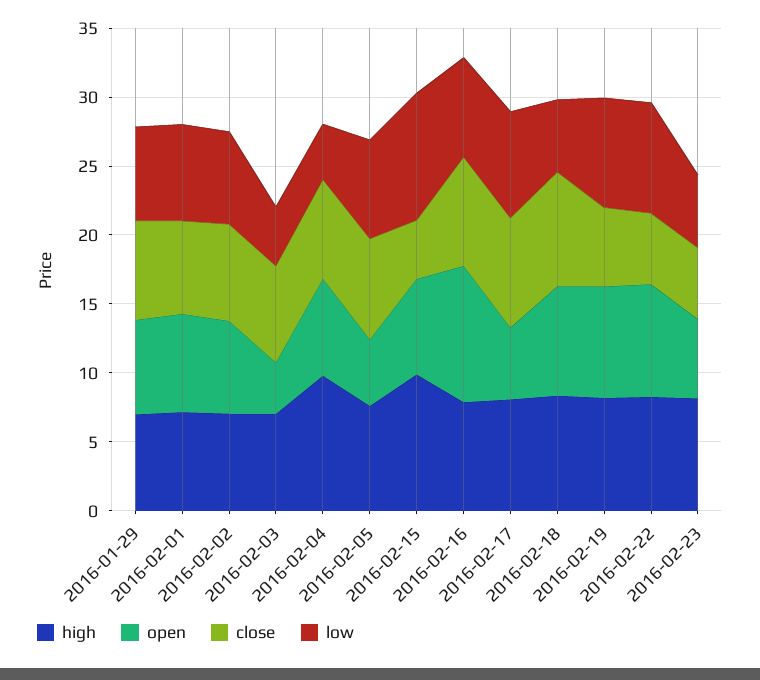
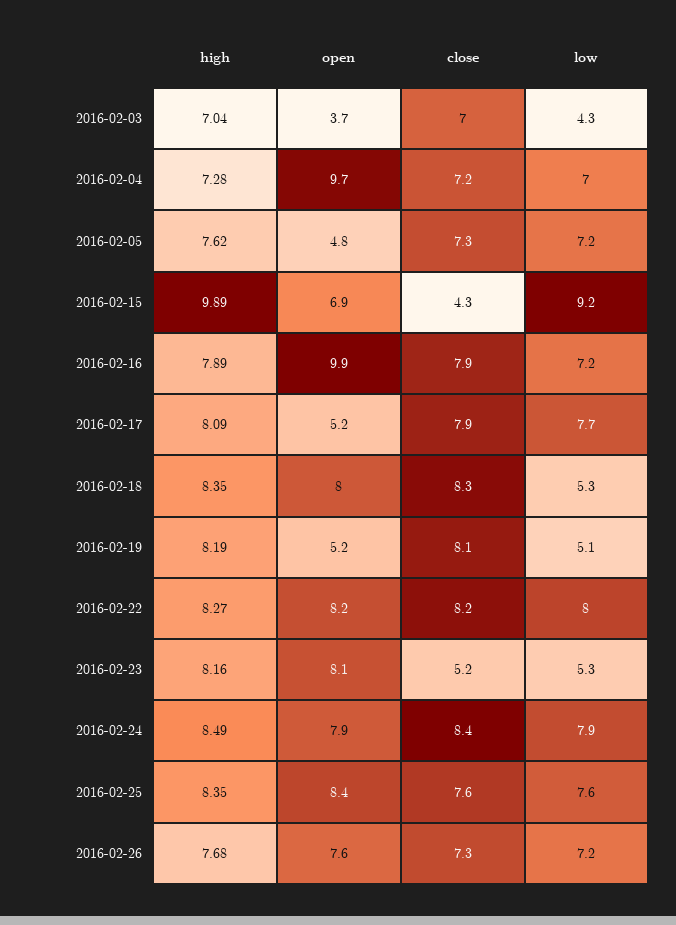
high, 2016-01-29: 7 -> none
open, 2016-01-29: 7 -> none
close, 2016-01-29: 7 -> none
low, 2016-01-29: 7 -> none
high, 2016-02-01: 7 -> none
open, 2016-02-01: 7 -> none
close, 2016-02-01: 7 -> none
low, 2016-02-01: 7 -> none
high, 2016-02-02: 7 -> none
open, 2016-02-02: 7 -> none
close, 2016-02-02: 7 -> none
low, 2016-02-02: 7 -> none
high, 2016-02-04: 10 -> 7.28
open, 2016-02-04: 7 -> 9.7
low, 2016-02-04: 4 -> 7
open, 2016-02-19: 8 -> 5.2
close, 2016-02-19: 6 -> 8.1
low, 2016-02-19: 8 -> 5.1
close, 2016-02-22: 5 -> 8.2
open, 2016-02-23: 6 -> 8.1
high, 2016-02-24: none -> 8.49
open, 2016-02-24: none -> 7.9
close, 2016-02-24: none -> 8.4
low, 2016-02-24: none -> 7.9
high, 2016-02-25: none -> 8.35
open, 2016-02-25: none -> 8.4
close, 2016-02-25: none -> 7.6
low, 2016-02-25: none -> 7.6
high, 2016-02-26: none -> 7.68
open, 2016-02-26: none -> 7.6
close, 2016-02-26: none -> 7.3
low, 2016-02-26: none -> 7.2

